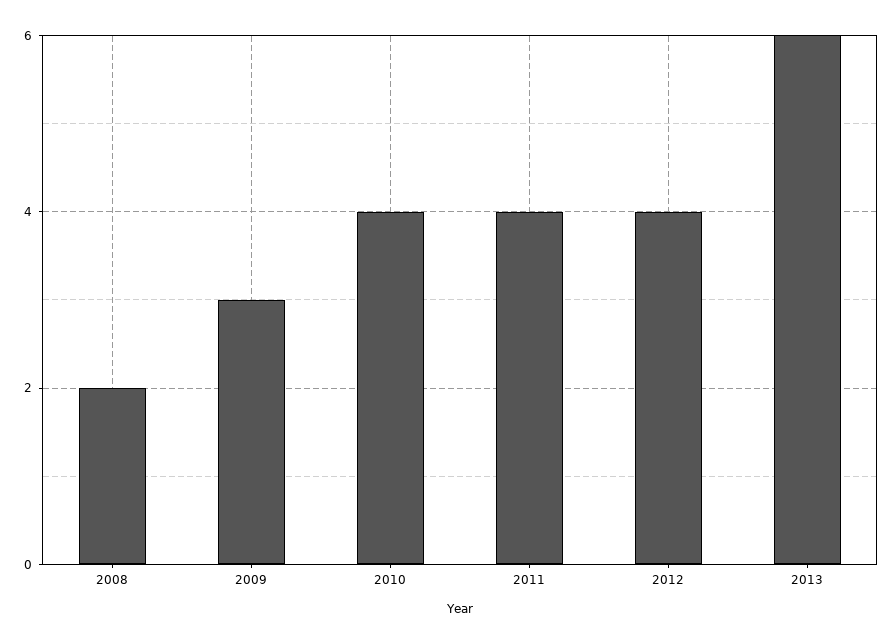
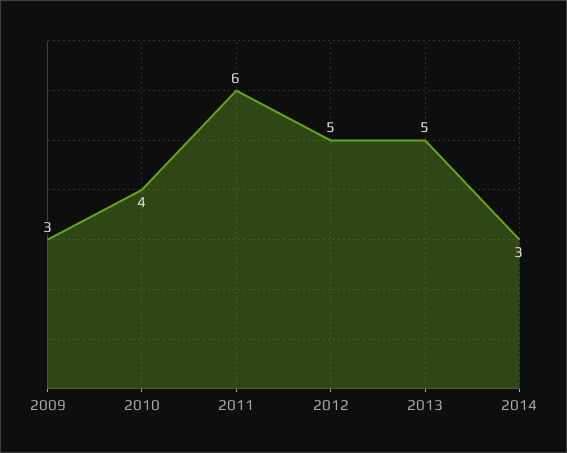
2008: 2 -> none
2011: 4 -> 6
2012: 4 -> 5
2013: 6 -> 5
2014: none -> 3

